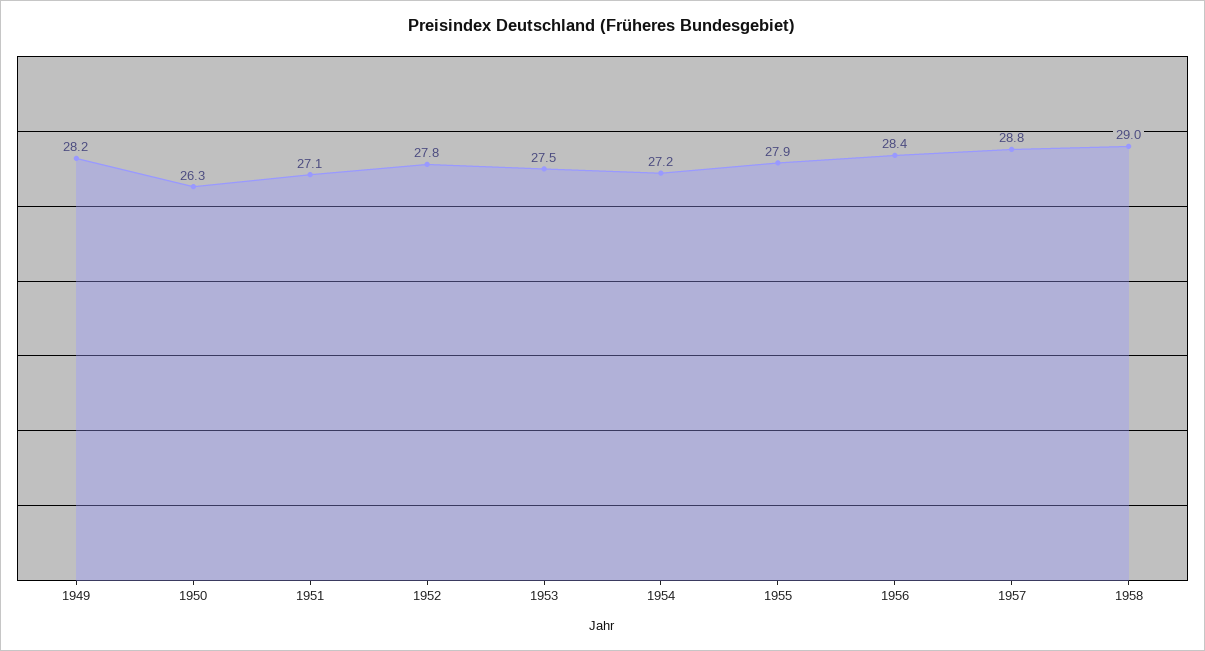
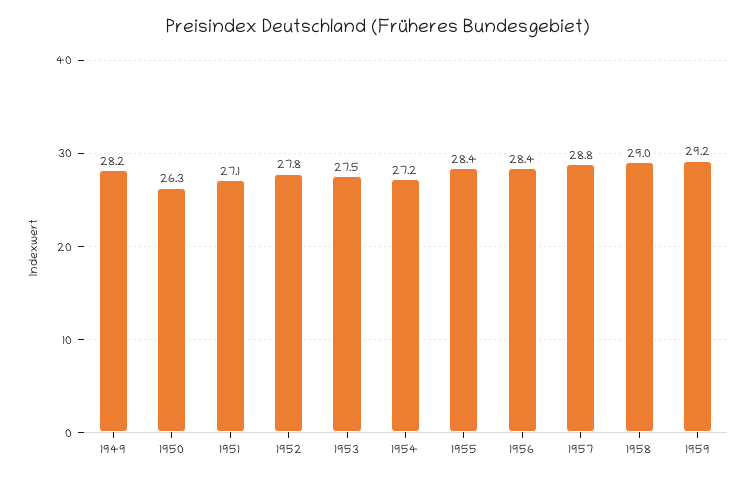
1955: 27.9 -> 28.4
1959: none -> 29.2

